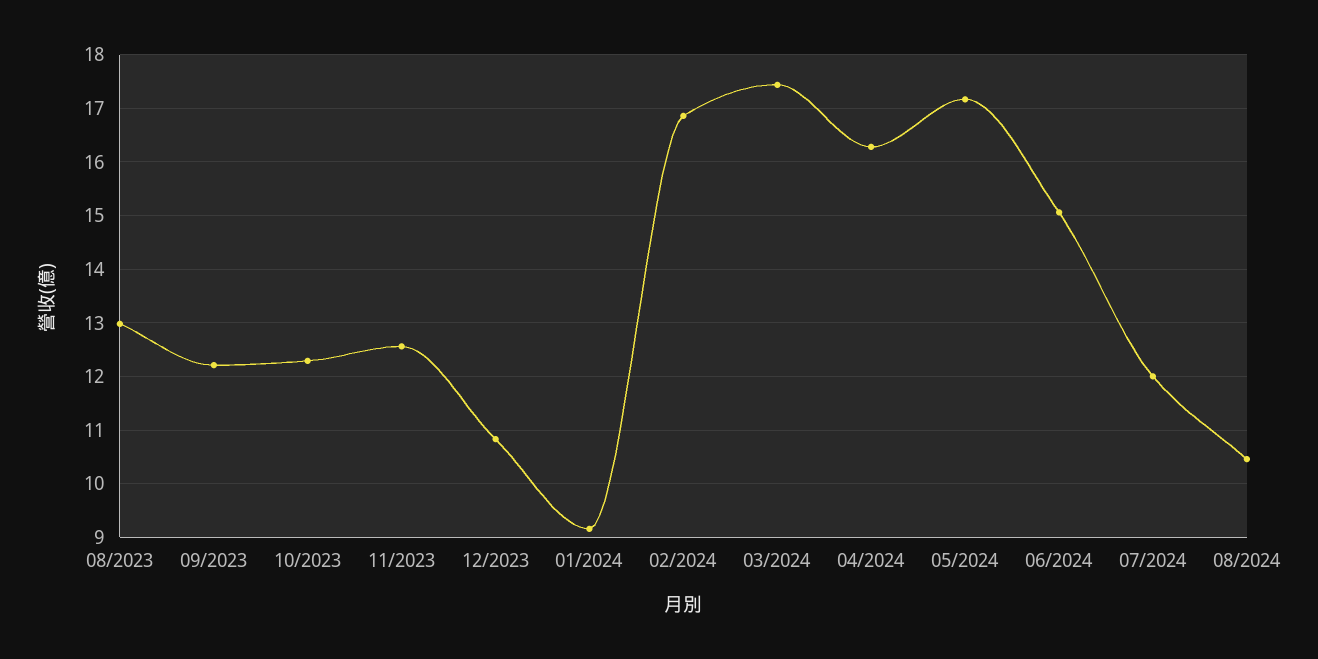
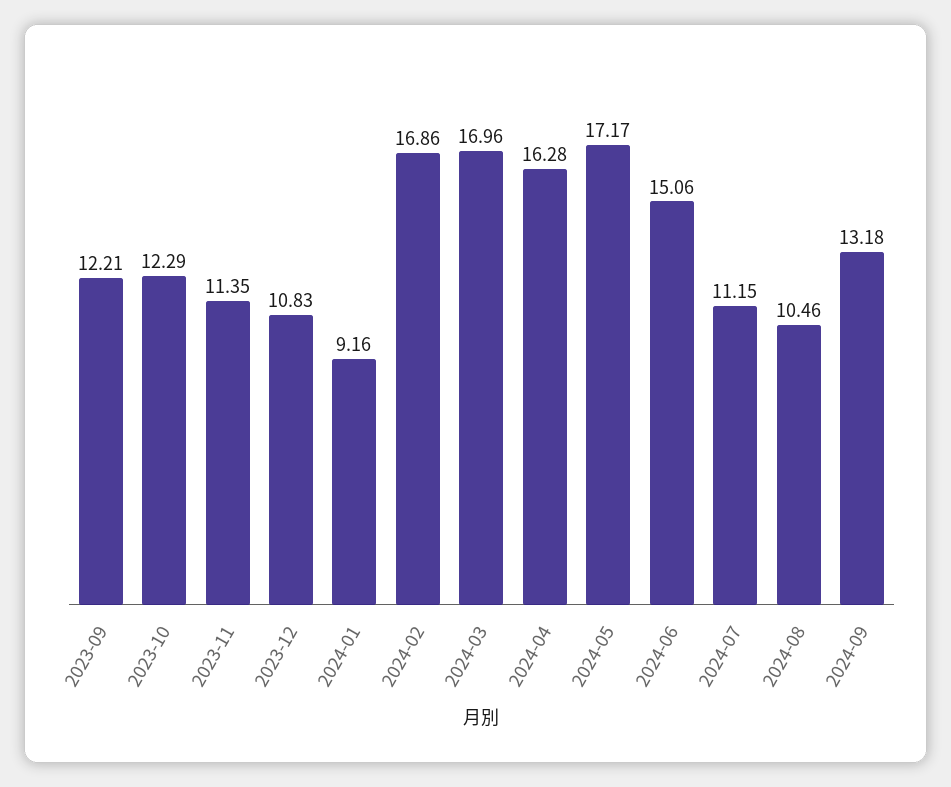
08/2023: 13 -> none
11/2023: 12.6 -> 11.35
03/2024: 17.4 -> 16.96
07/2024: 12 -> 11.15
2024-09: none -> 13.18

